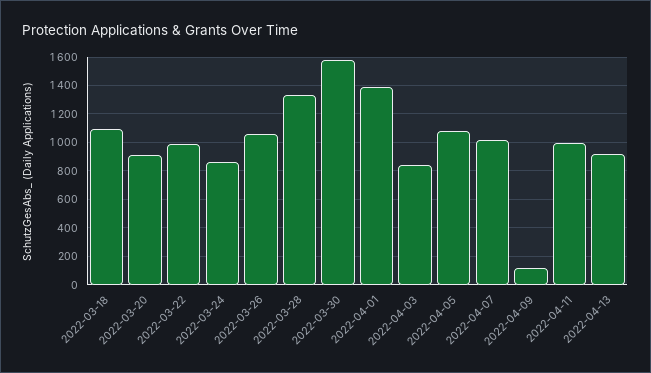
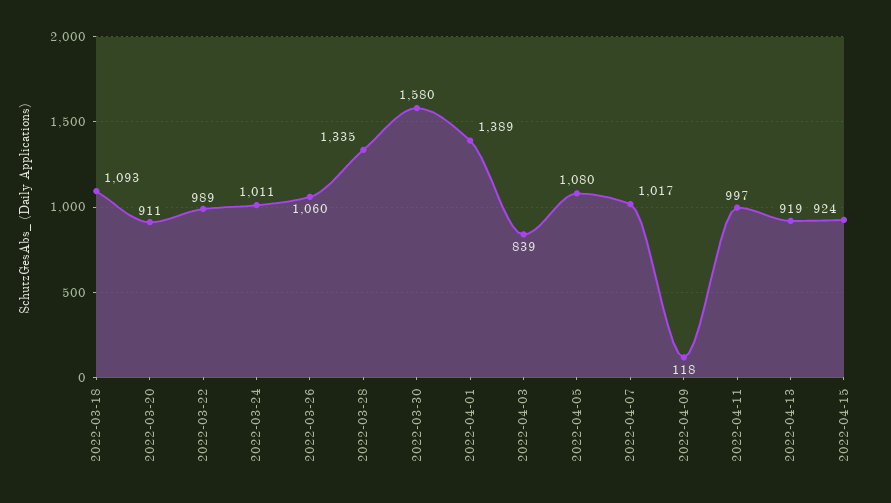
2022-03-24: 850 -> 1011
2022-04-15: none -> 924

